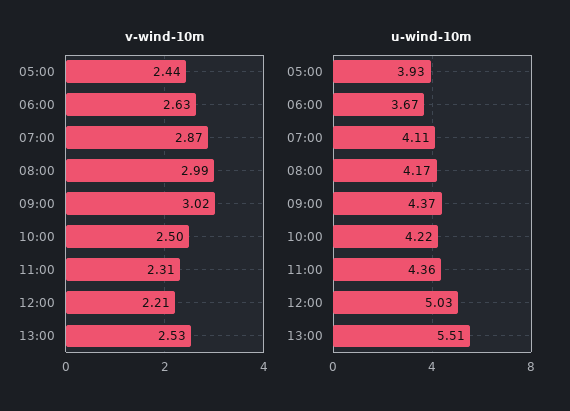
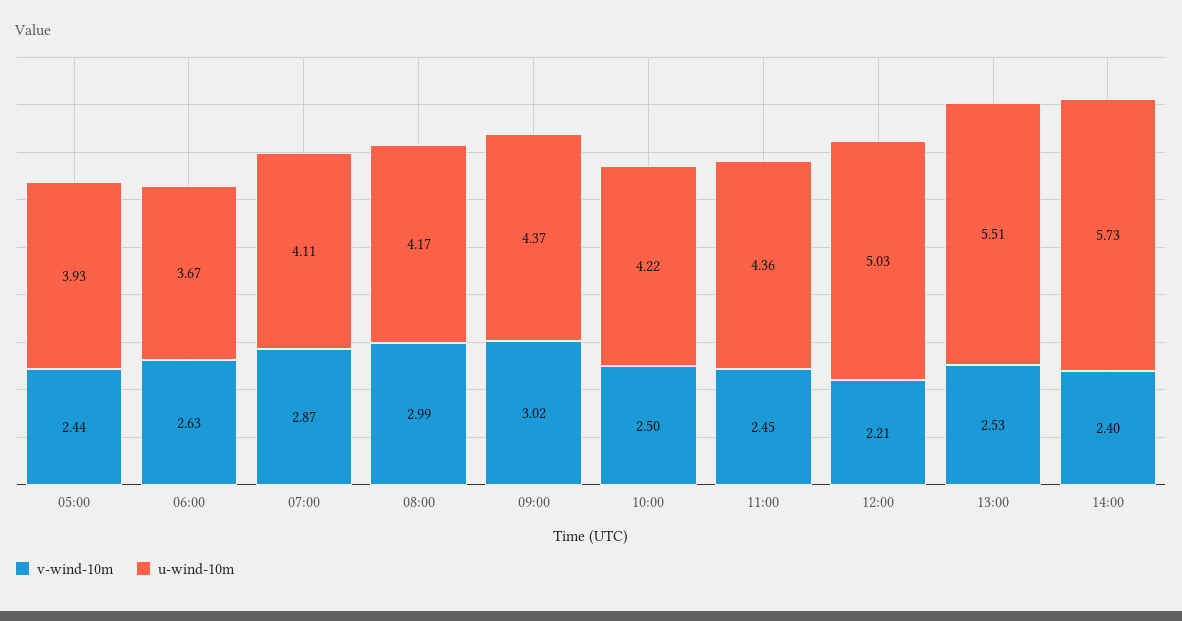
v-wind-10m, 11:00: 2.31 -> 2.45
v-wind-10m, 14:00: none -> 2.4
u-wind-10m, 14:00: none -> 5.73

